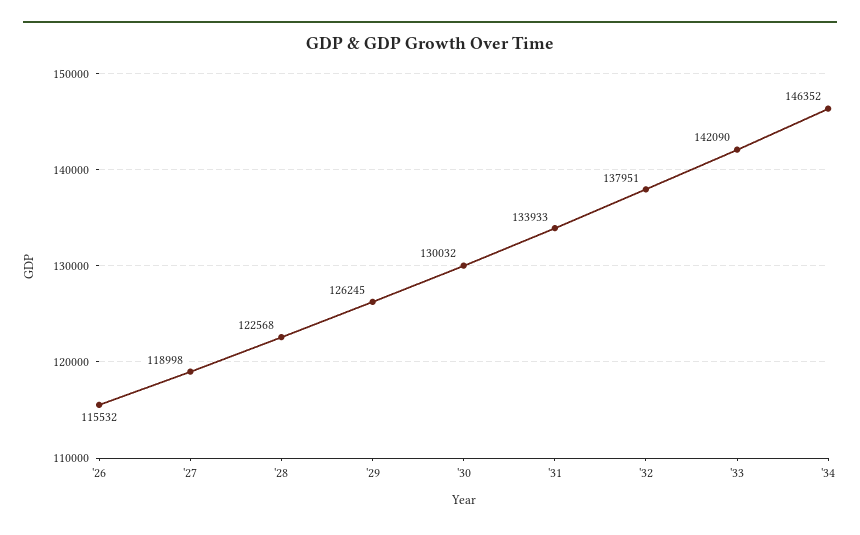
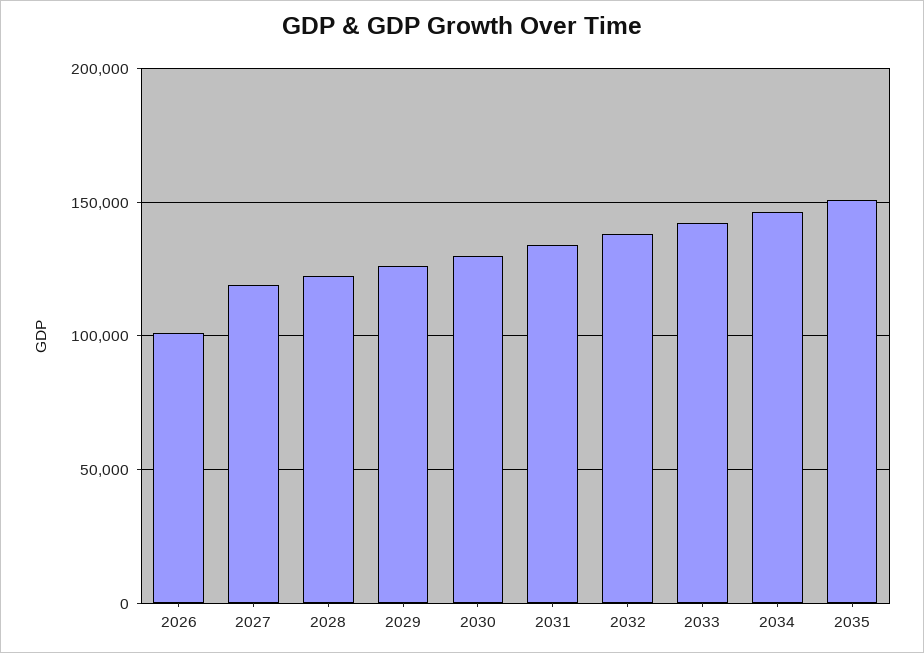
'26: 115532 -> 100000
2035: none -> 150000

